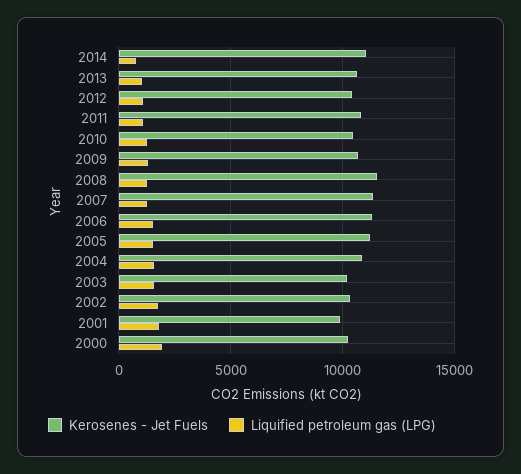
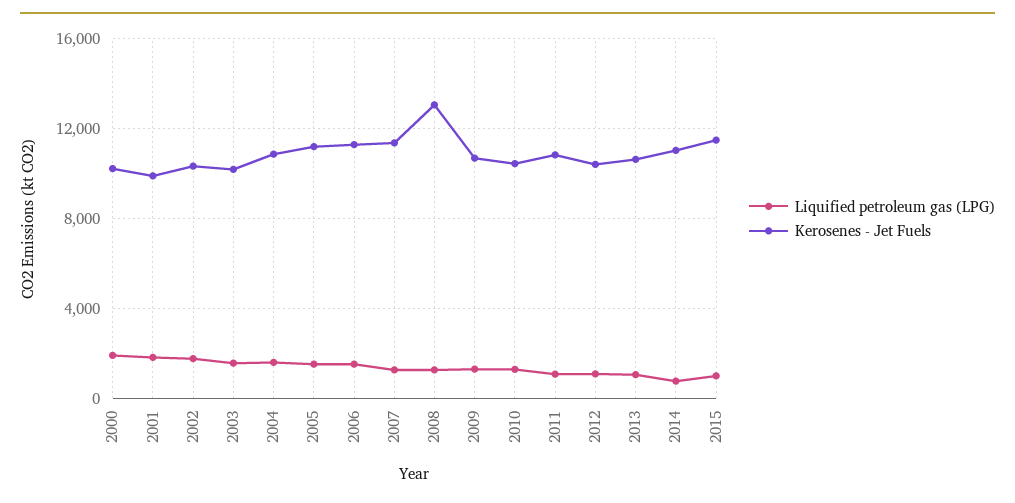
Kerosenes - Jet Fuels, 2008: 11500 -> 13000
Liquified petroleum gas (LPG), 2015: none -> 1000
Kerosenes - Jet Fuels, 2015: none -> 11500

